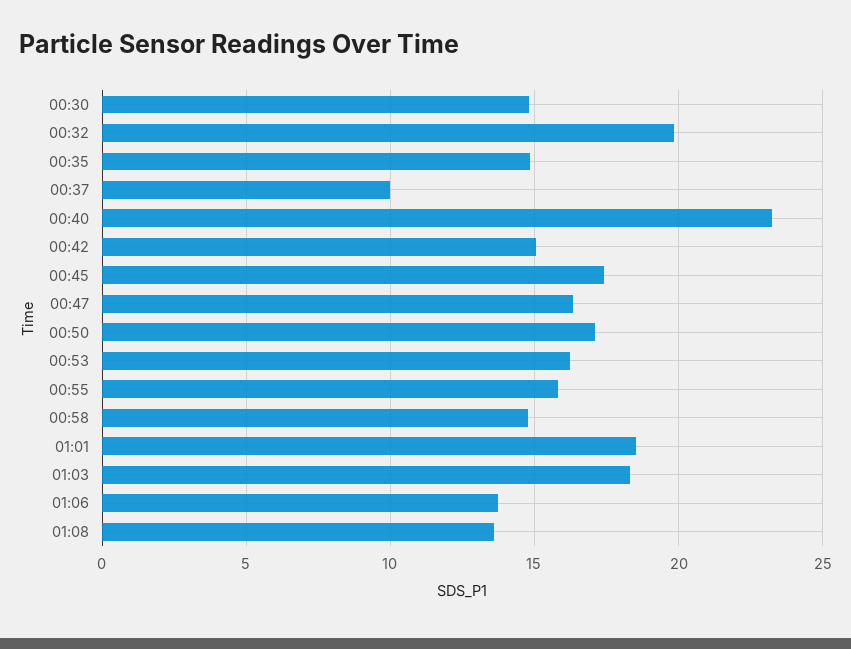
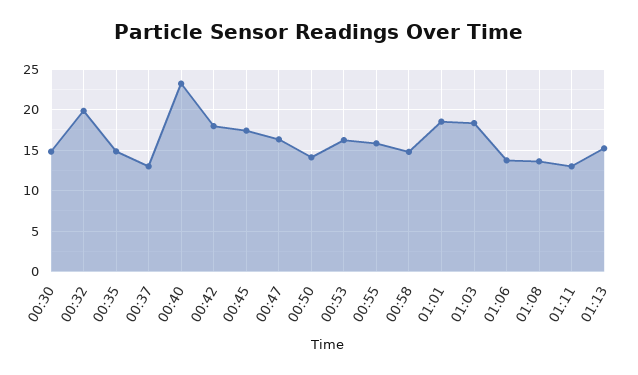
00:37: 10 -> 13
00:42: 15 -> 18
00:50: 17 -> 14
01:11: none -> 13
01:13: none -> 15

